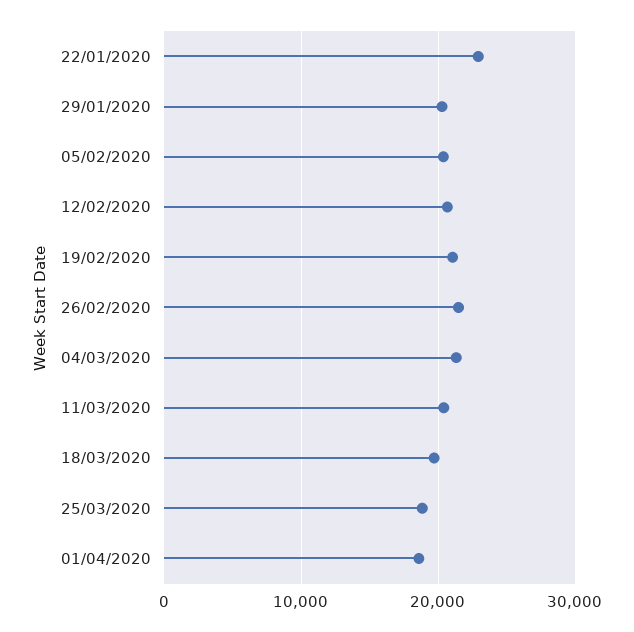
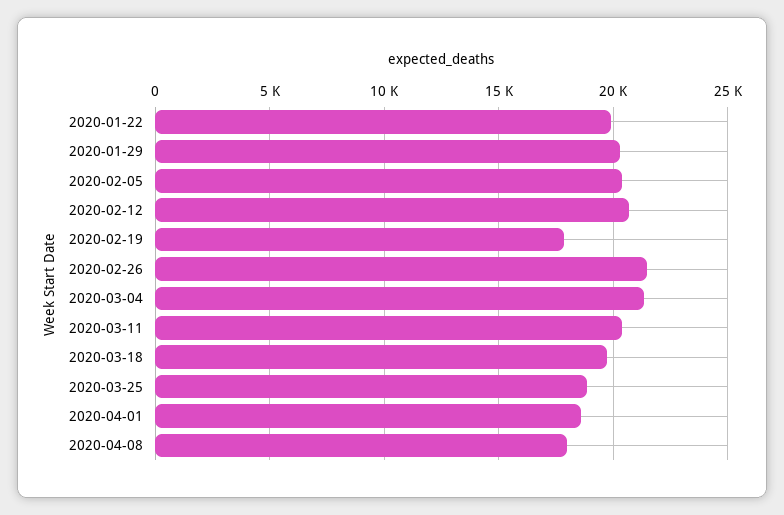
22/01/2020: 23000 -> 20000
19/02/2020: 21000 -> 18000
2020-04-08: none -> 18000

